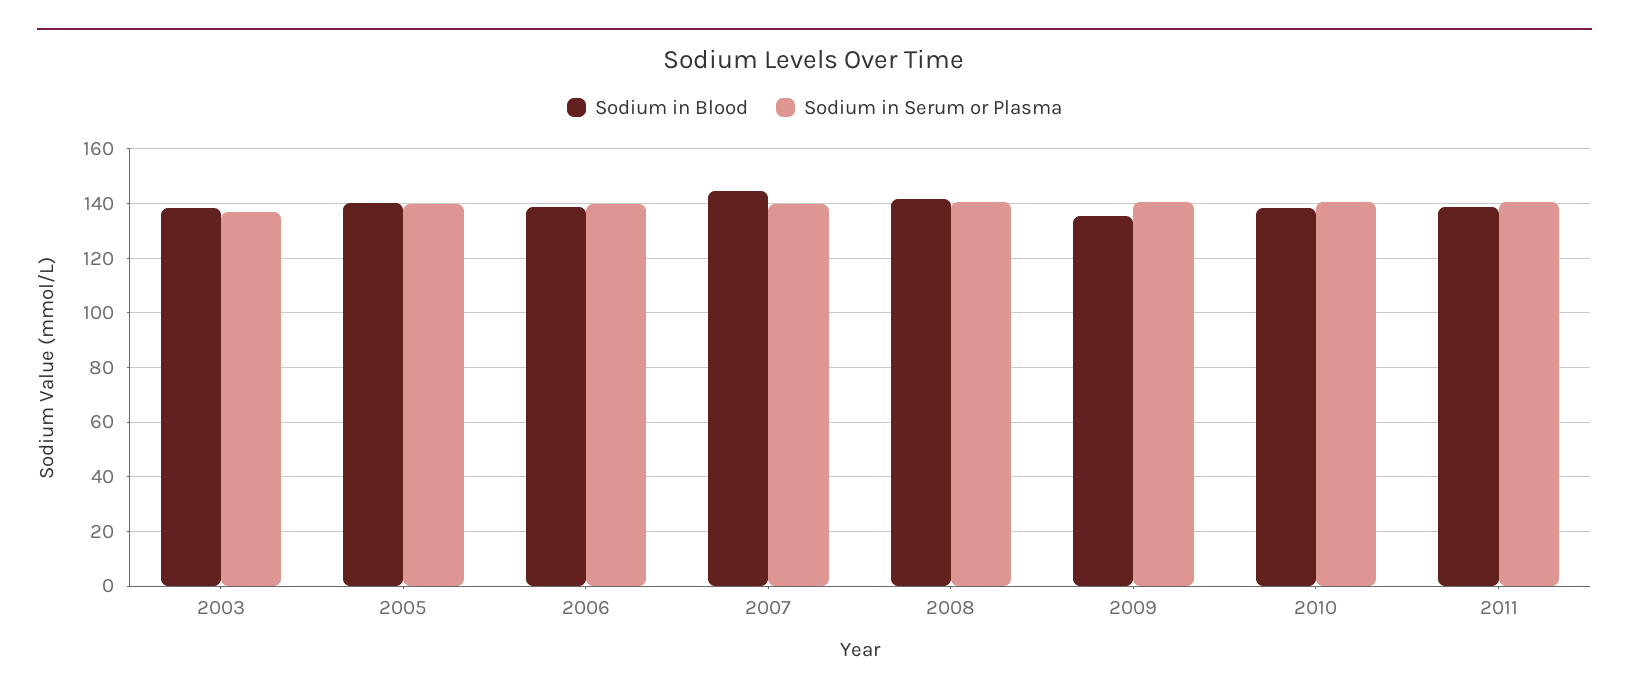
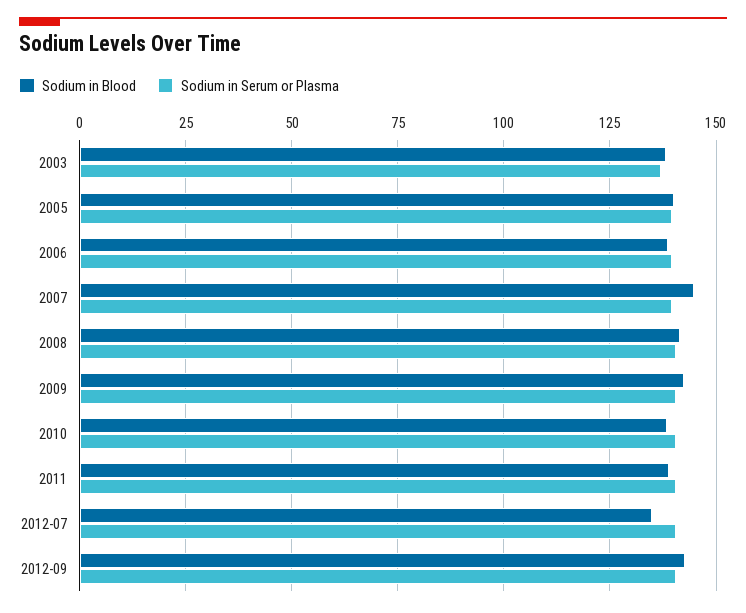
Sodium in Blood, 2009: 135 -> 142.5
Sodium in Blood, 2012-07: none -> 135
Sodium in Serum or Plasma, 2012-07: none -> 140
Sodium in Blood, 2012-09: none -> 142.5
Sodium in Serum or Plasma, 2012-09: none -> 140

